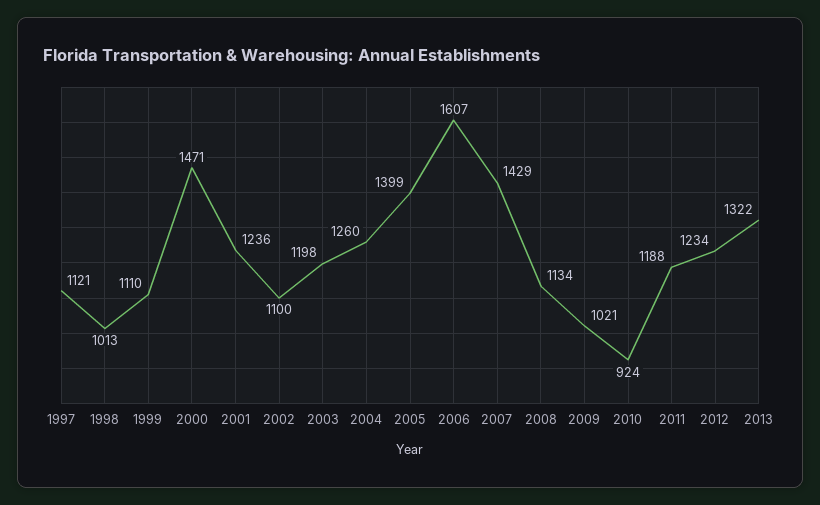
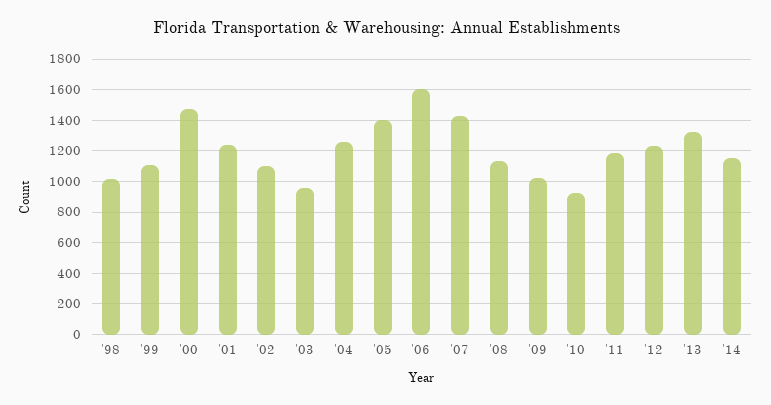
1997: 1121 -> none
2003: 1198 -> 950
'14: none -> 1150

